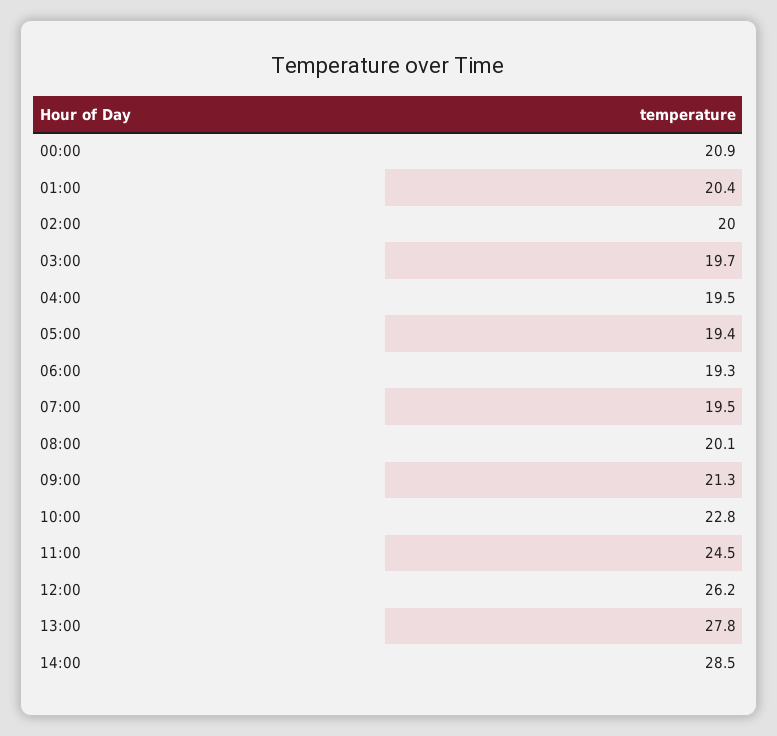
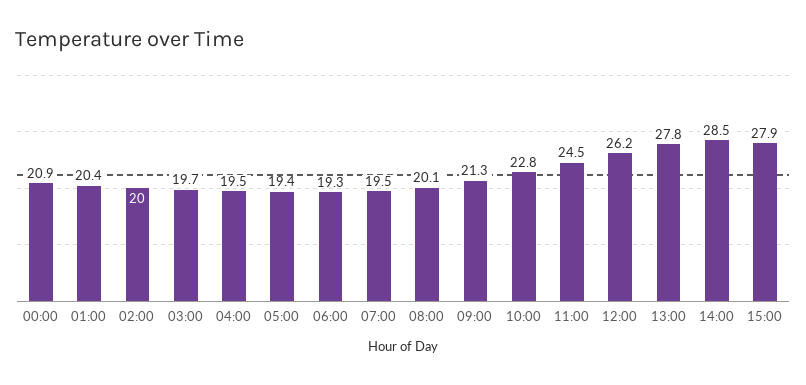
15:00: none -> 27.9

